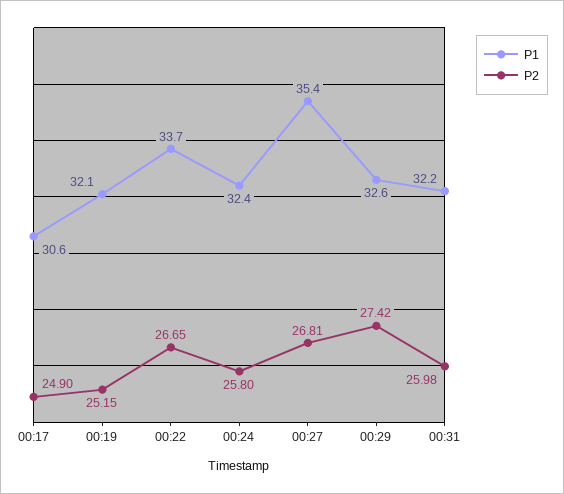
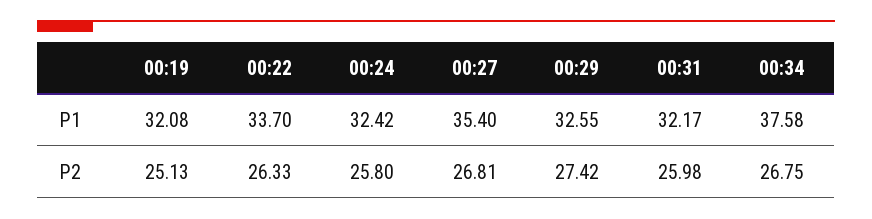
P1, 00:17: 30.6 -> none
P2, 00:17: 24.9 -> none
P2, 00:19: 25.15 -> 25.13
P2, 00:22: 26.65 -> 26.33
P1, 00:34: none -> 37.58
P2, 00:34: none -> 26.75

